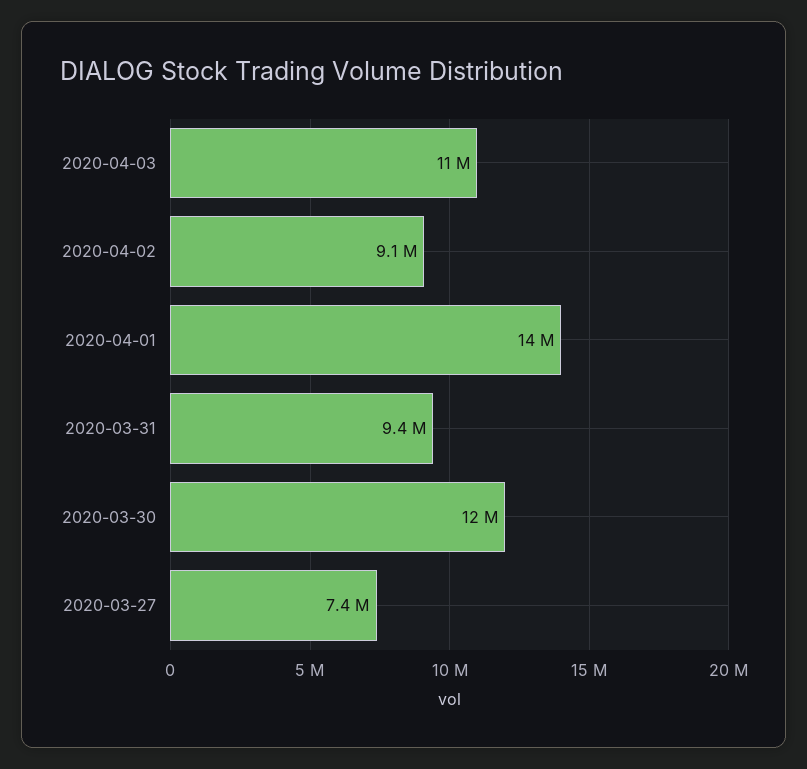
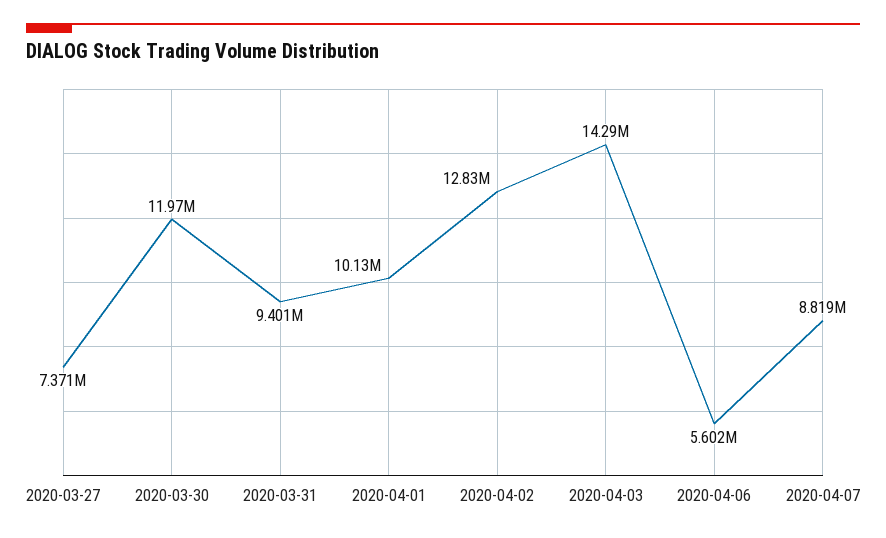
2020-04-03: 11000000 -> 14290000
2020-04-02: 9100000 -> 12830000
2020-04-01: 14000000 -> 10130000
2020-04-06: none -> 5602000
2020-04-07: none -> 8819000

